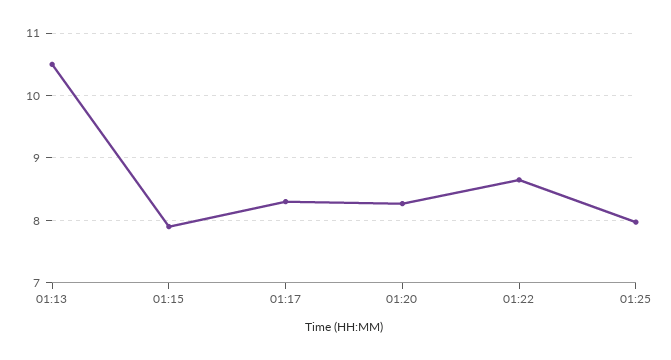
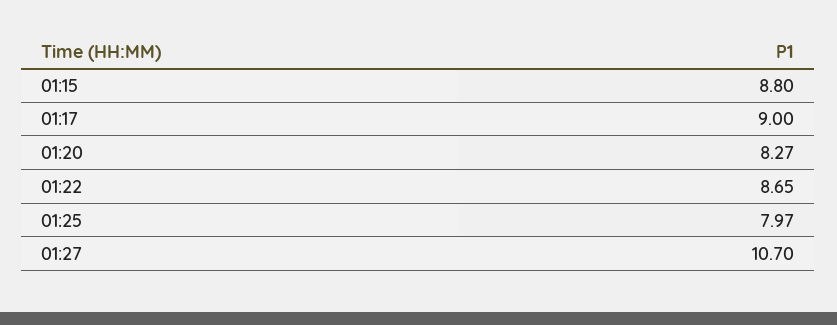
01:13: 10.5 -> none
01:15: 7.9 -> 8.8
01:17: 8.3 -> 9
01:27: none -> 10.7

